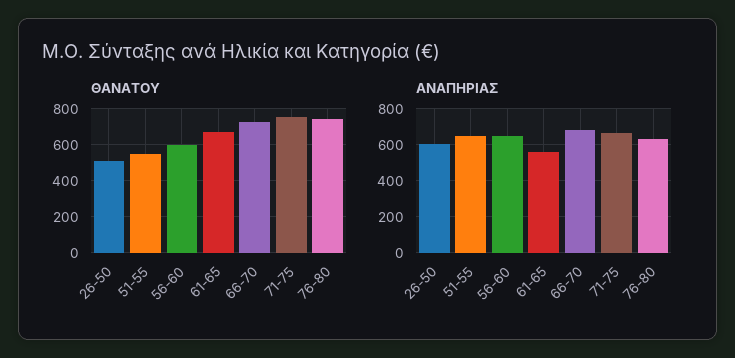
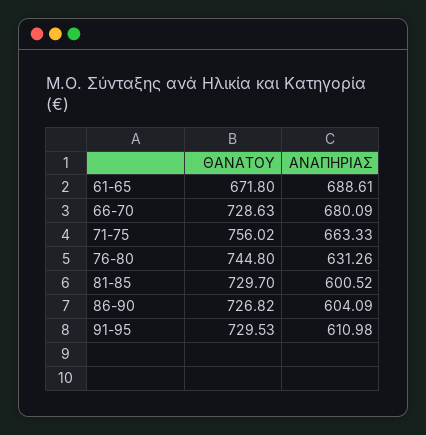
ΘΑΝΑΤΟΥ, 26-50: 500 -> none
ΘΑΝΑΤΟΥ, 51-55: 550 -> none
ΘΑΝΑΤΟΥ, 56-60: 600 -> none
ΑΝΑΠΗΡΙΑΣ, 26-50: 600 -> none
ΑΝΑΠΗΡΙΑΣ, 51-55: 650 -> none
ΑΝΑΠΗΡΙΑΣ, 56-60: 650 -> none
ΑΝΑΠΗΡΙΑΣ, 61-65: 550 -> 688.61
ΘΑΝΑΤΟΥ, 81-85: none -> 729.7
ΑΝΑΠΗΡΙΑΣ, 81-85: none -> 600.52
ΘΑΝΑΤΟΥ, 86-90: none -> 726.82
ΑΝΑΠΗΡΙΑΣ, 86-90: none -> 604.09
ΘΑΝΑΤΟΥ, 91-95: none -> 729.53
ΑΝΑΠΗΡΙΑΣ, 91-95: none -> 610.98

